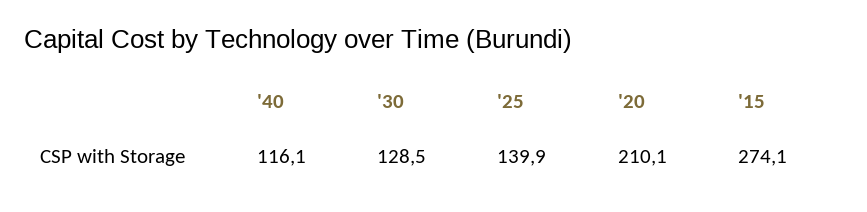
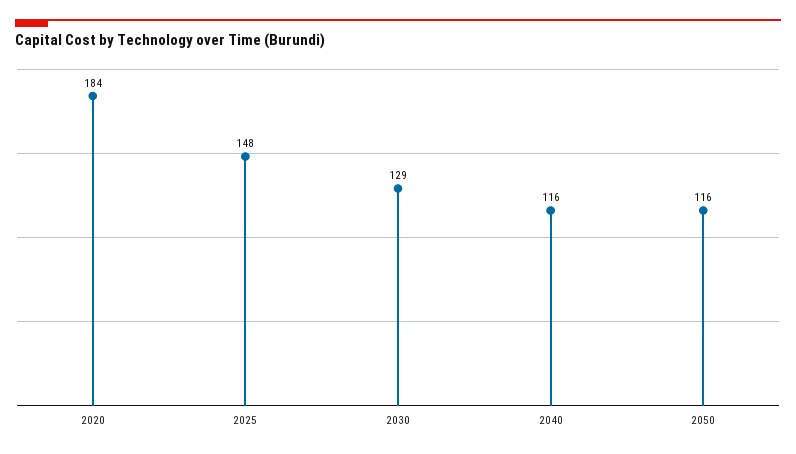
'25: 139.9 -> 148
'20: 210.1 -> 184
'15: 274.1 -> none
2050: none -> 116

